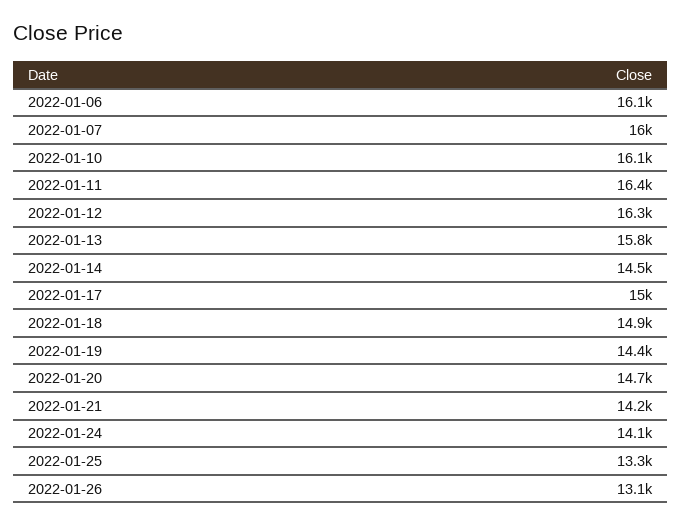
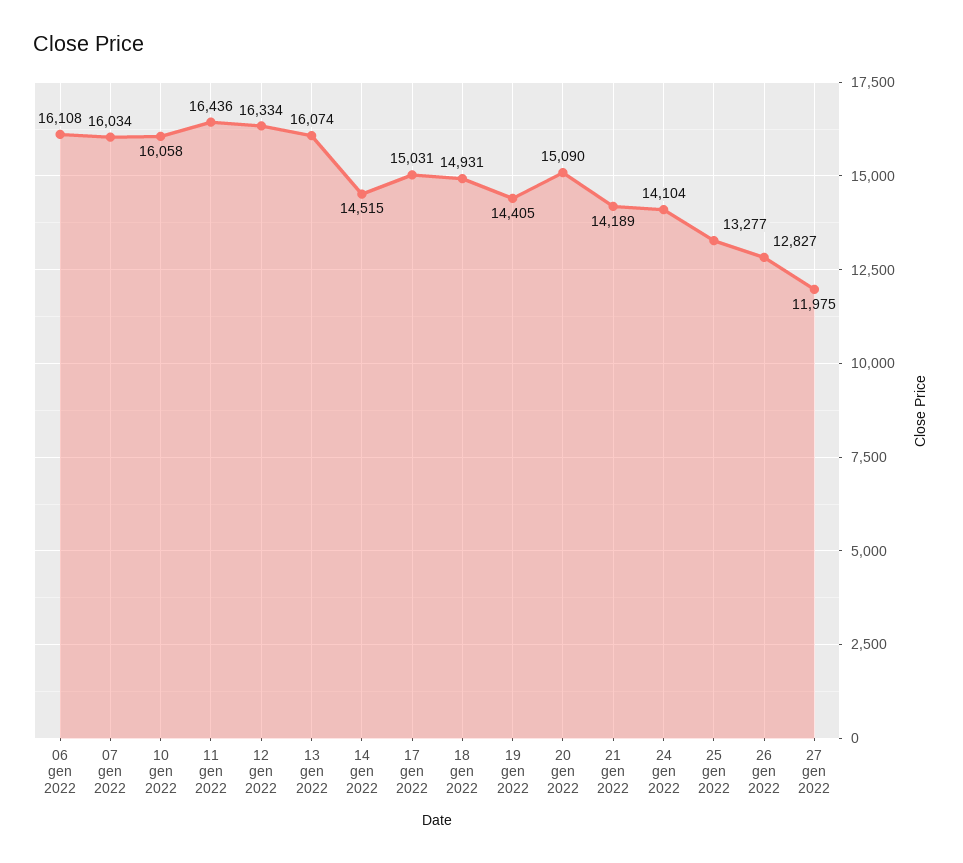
2022-01-13: 15800 -> 16074
2022-01-20: 14700 -> 15090
2022-01-26: 13100 -> 12827
27 gen 2022: none -> 11975

